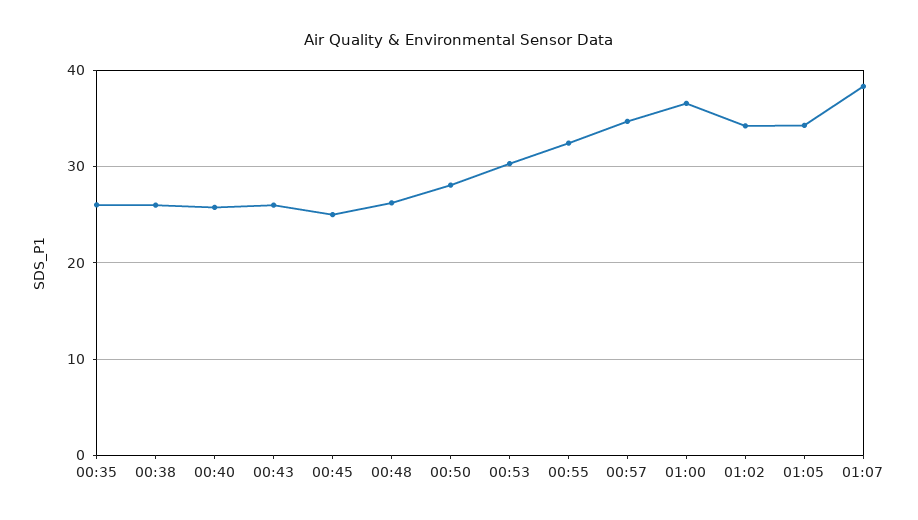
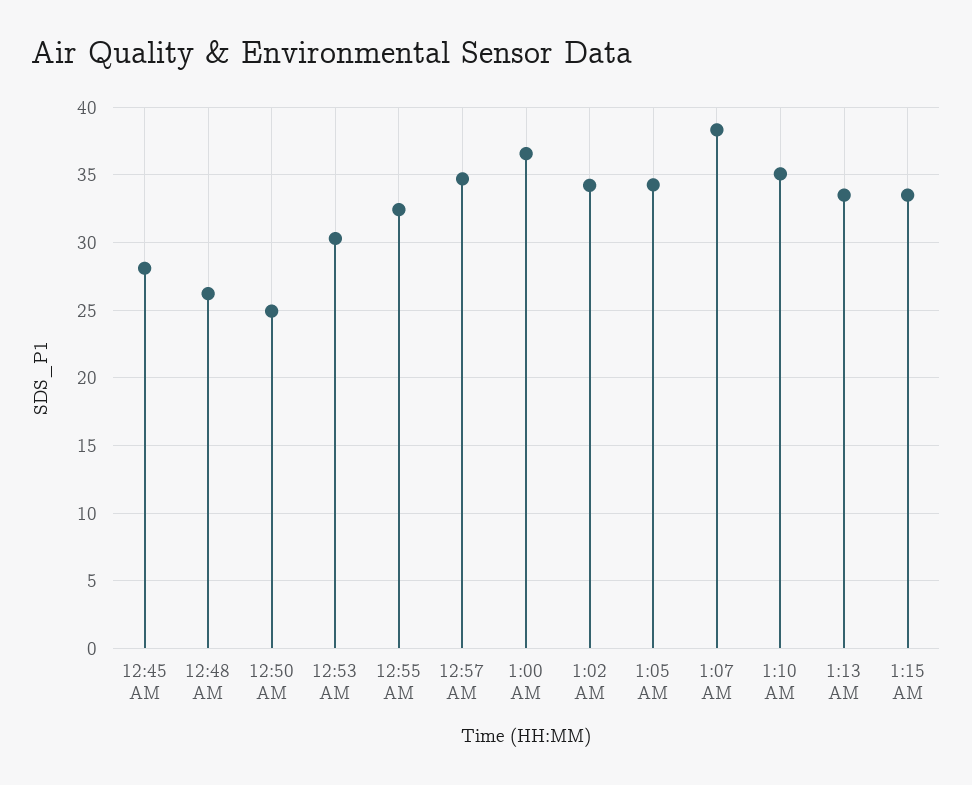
00:35: 26 -> none
00:38: 26 -> none
00:40: 26 -> none
00:43: 26 -> none
00:45: 25 -> 28
00:50: 28 -> 25
1:10 AM: none -> 35
1:13 AM: none -> 33.5
1:15 AM: none -> 33.5

